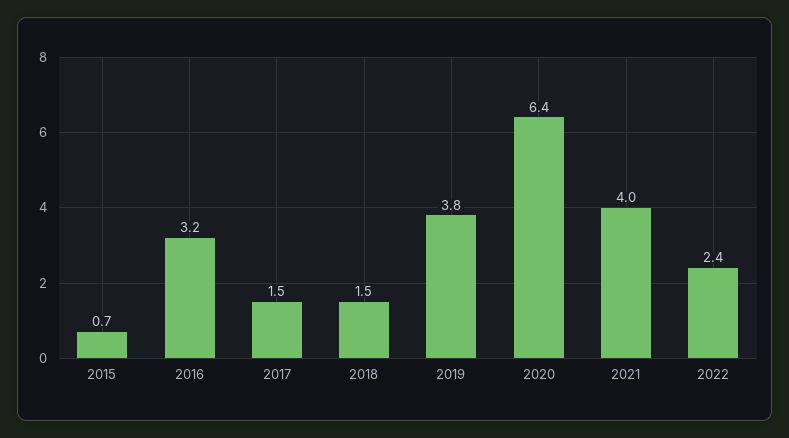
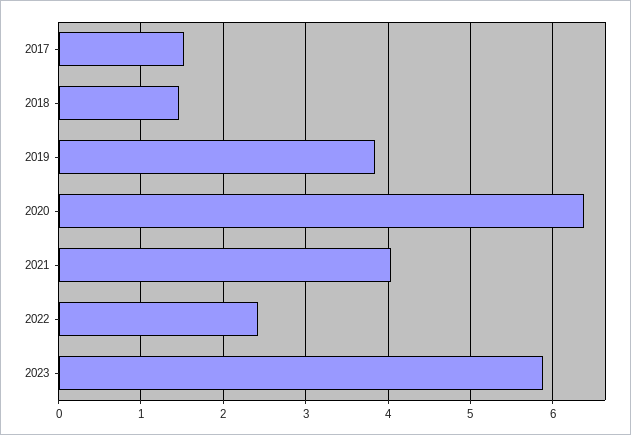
2015: 0.7 -> none
2016: 3.2 -> none
2023: none -> 5.9

